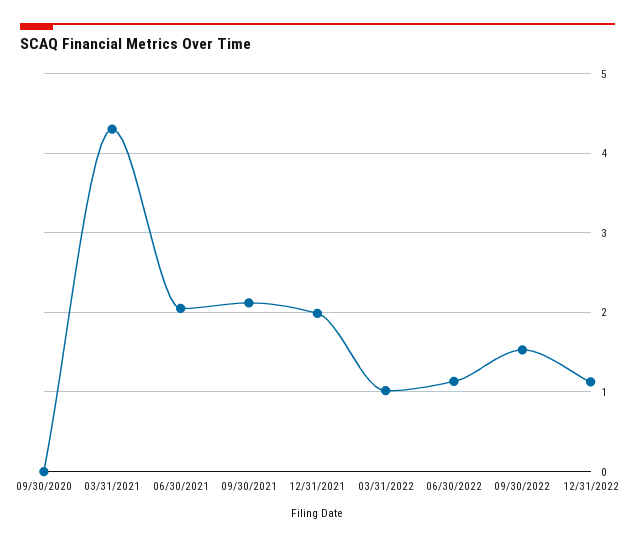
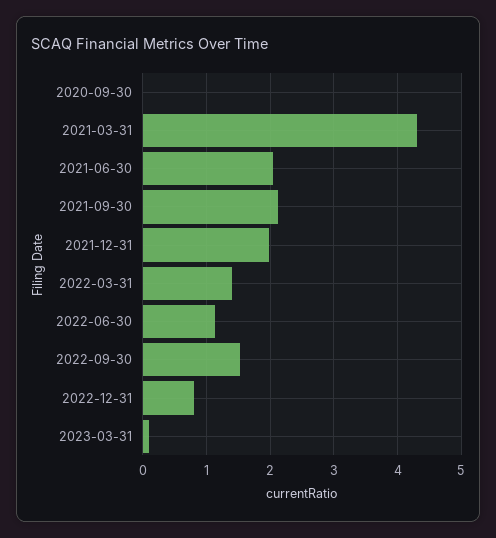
03/31/2022: 1 -> 1.4
12/31/2022: 1.1 -> 0.8
2023-03-31: none -> 0.1

